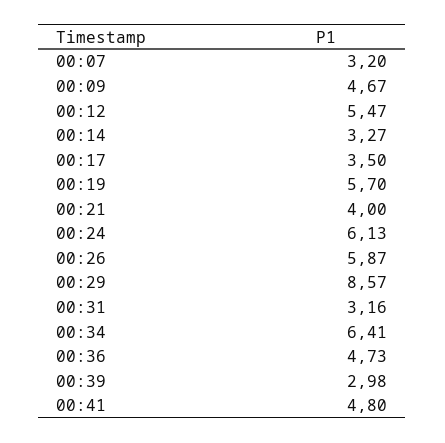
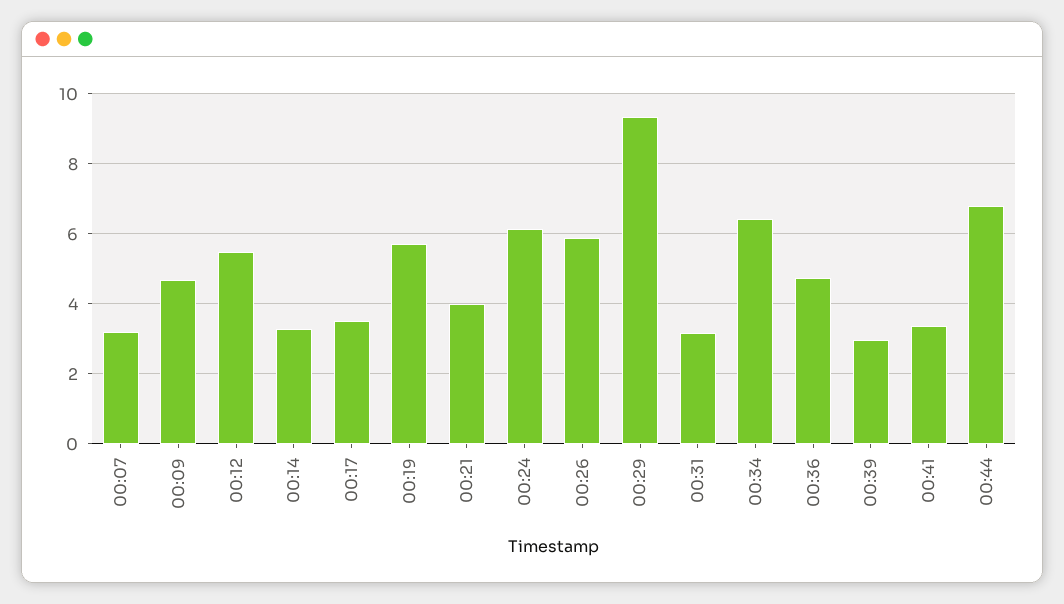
00:29: 8.57 -> 9.4
00:41: 4.8 -> 3.4
00:44: none -> 6.8

